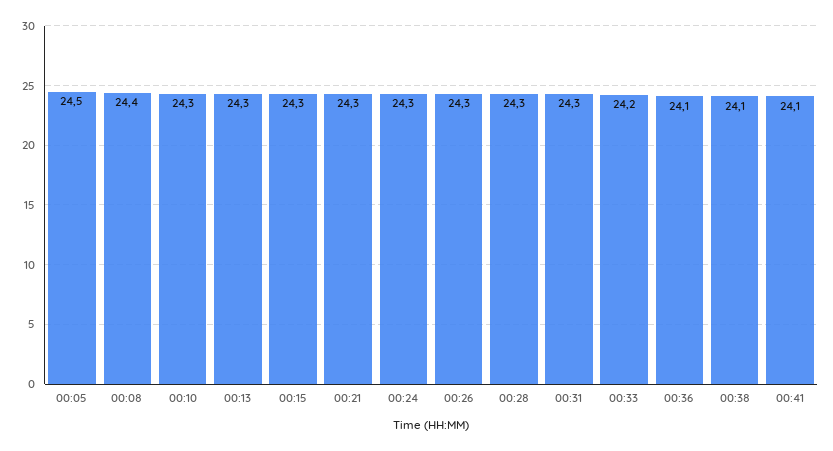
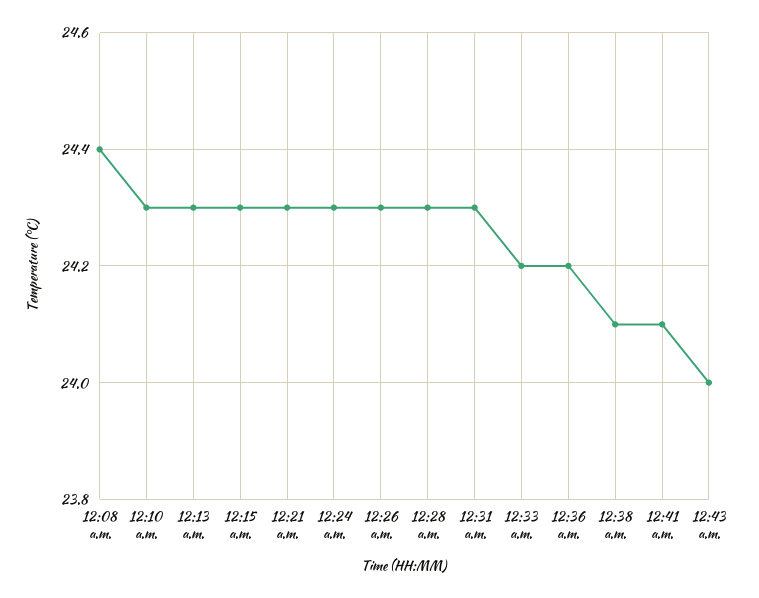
00:05: 24.5 -> none
00:36: 24.1 -> 24.2
12:43 a.m.: none -> 24

